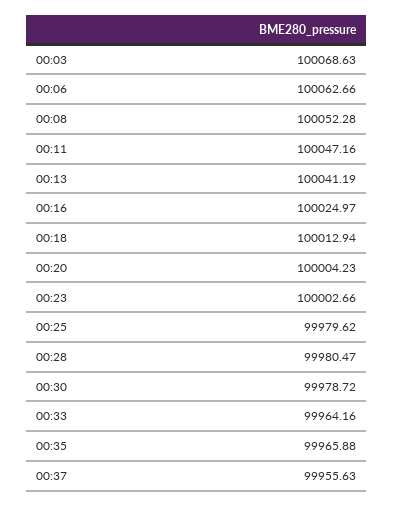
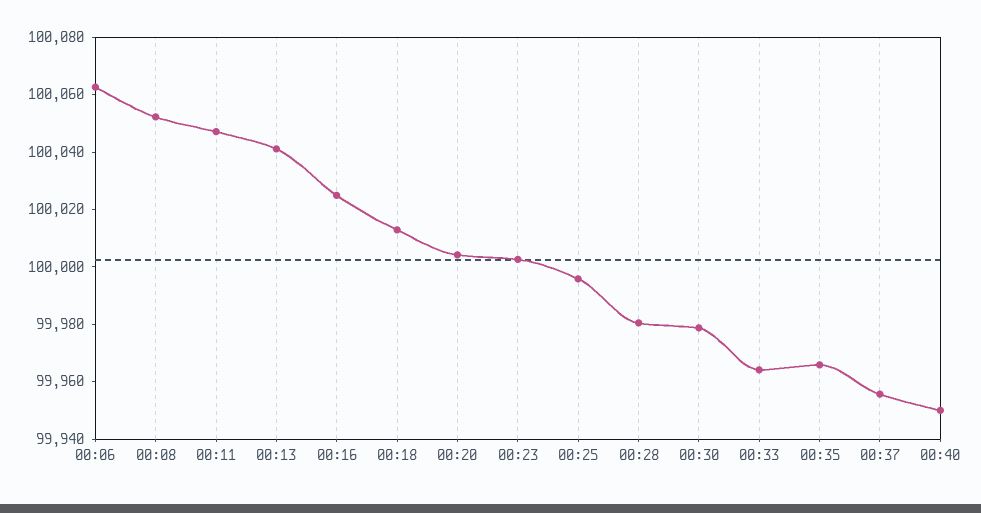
00:03: 100068.63 -> none
00:25: 99979.62 -> 99995
00:40: none -> 99950

